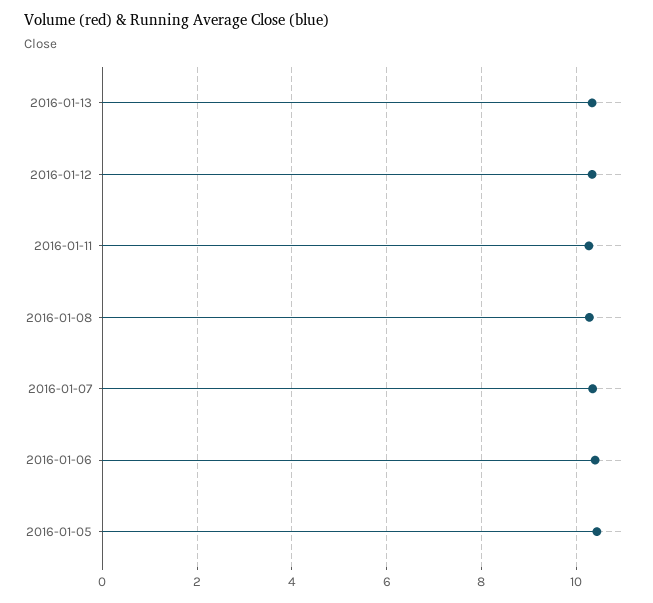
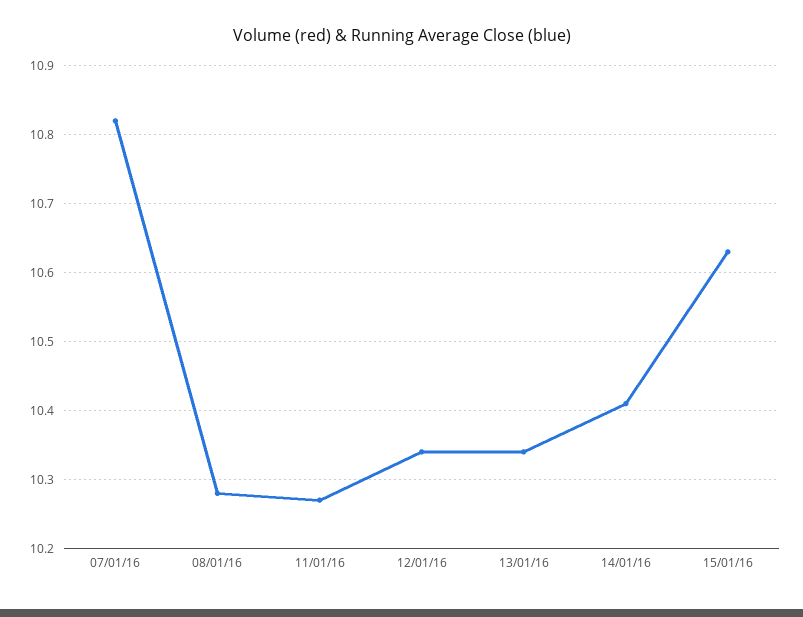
2016-01-07: 10.4 -> 10.82
2016-01-06: 10.4 -> none
2016-01-05: 10.4 -> none
14/01/16: none -> 10.41
15/01/16: none -> 10.63

